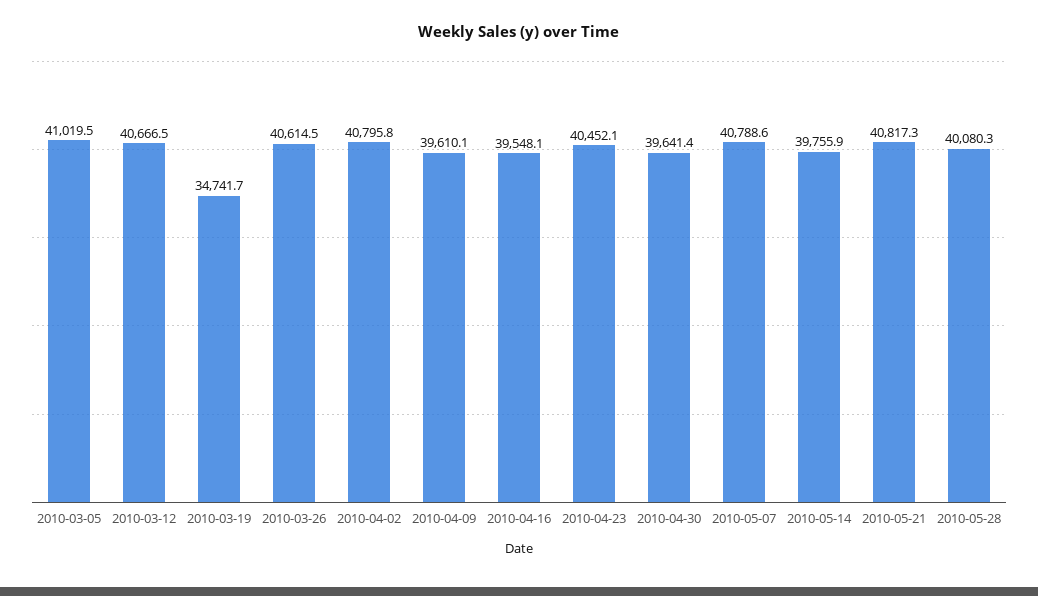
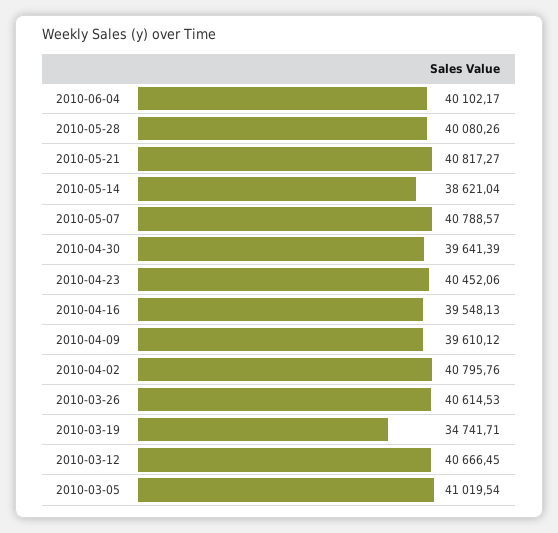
2010-05-14: 39755.9 -> 38621.04
2010-06-04: none -> 40102.17

